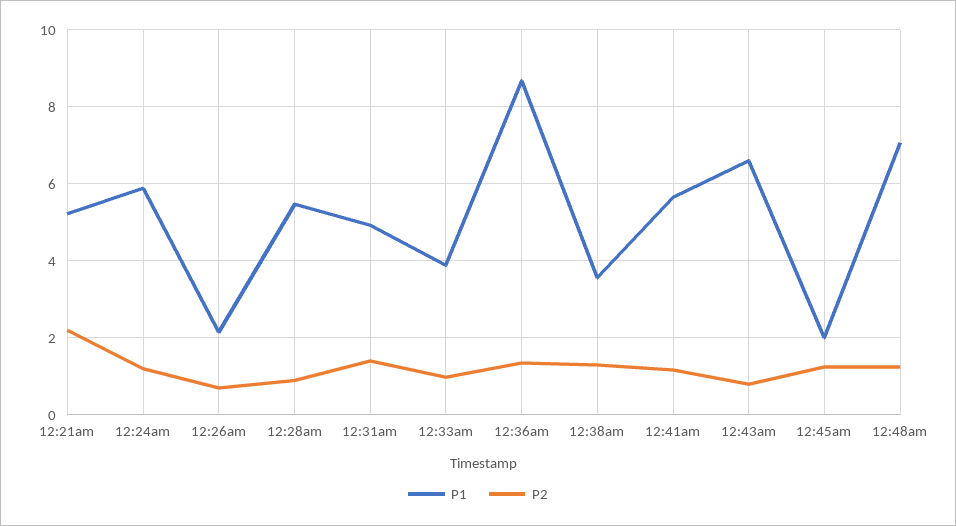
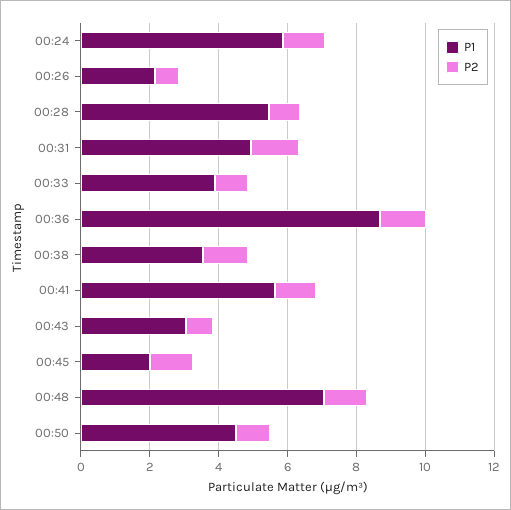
P1, 12:21am: 5.2 -> none
P2, 12:21am: 2.2 -> none
P1, 12:43am: 6.6 -> 3
P1, 00:50: none -> 4.5
P2, 00:50: none -> 1

